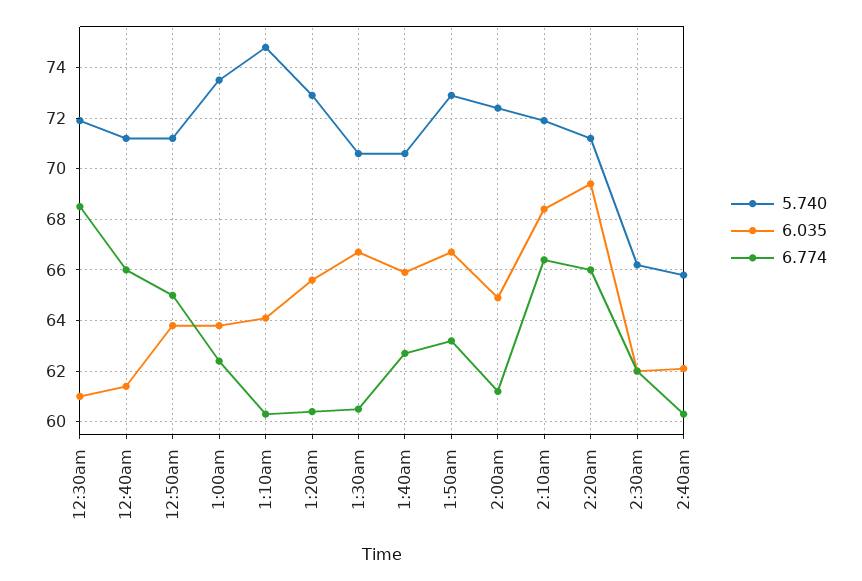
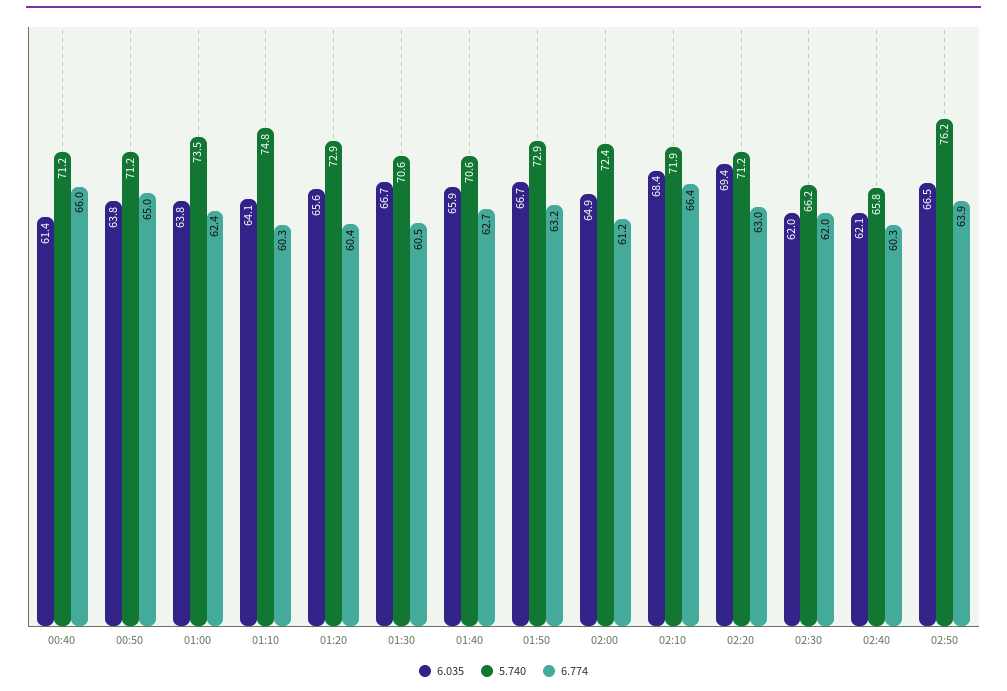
5.740, 12:30am: 72 -> none
6.035, 12:30am: 61 -> none
6.774, 12:30am: 68.5 -> none
6.774, 2:20am: 66 -> 63
6.035, 02:50: none -> 66.5
5.740, 02:50: none -> 76.2
6.774, 02:50: none -> 63.9

